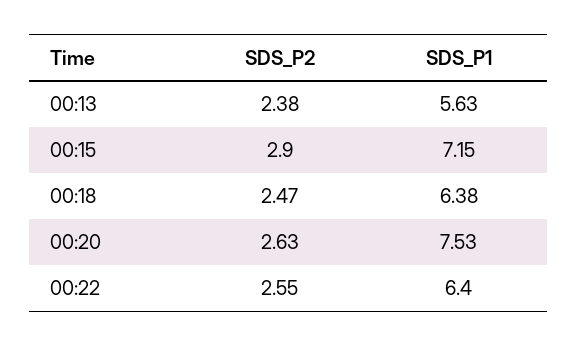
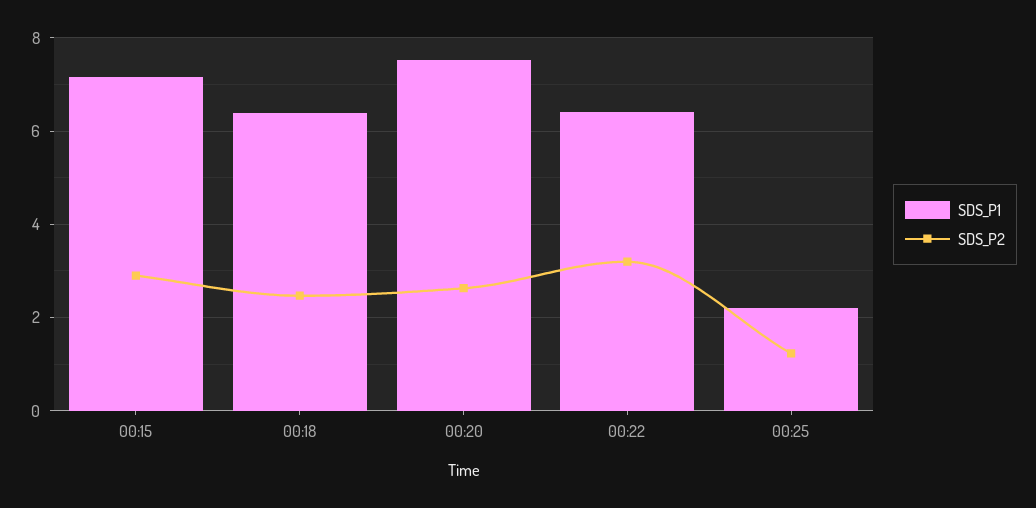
SDS_P2, 00:13: 2.38 -> none
SDS_P1, 00:13: 5.63 -> none
SDS_P2, 00:22: 2.55 -> 3.2
SDS_P1, 00:25: none -> 2.2
SDS_P2, 00:25: none -> 1.2

